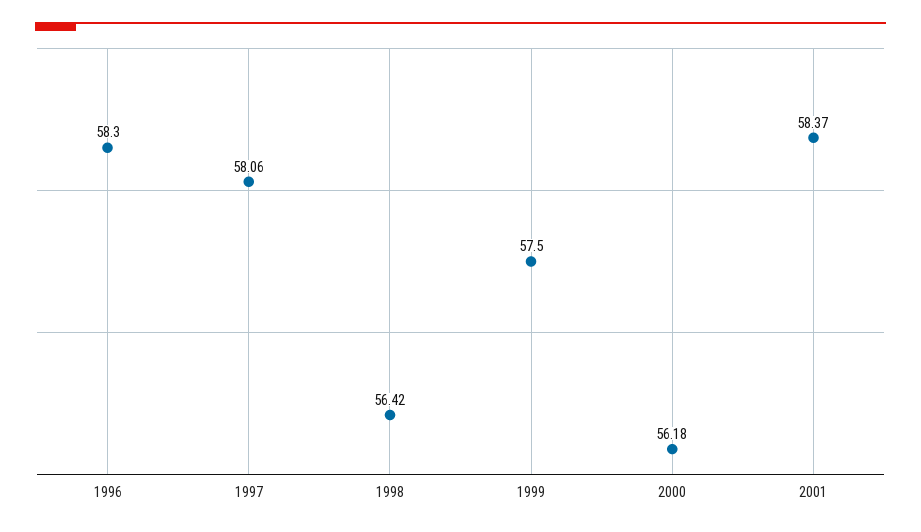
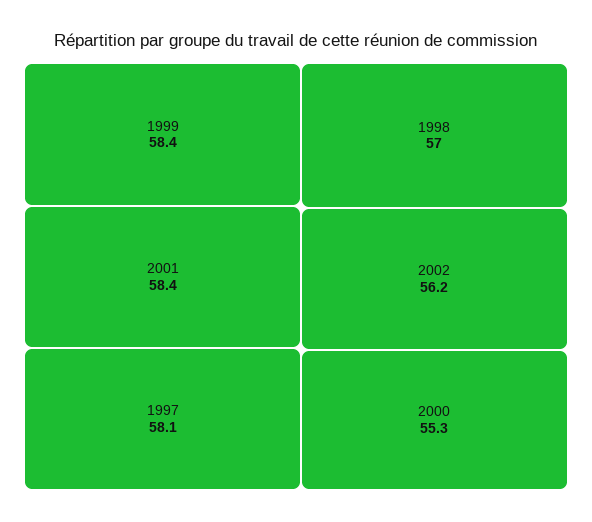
1996: 58.3 -> none
1998: 56.42 -> 57
1999: 57.5 -> 58.4
2000: 56.18 -> 55.3
2002: none -> 56.2

